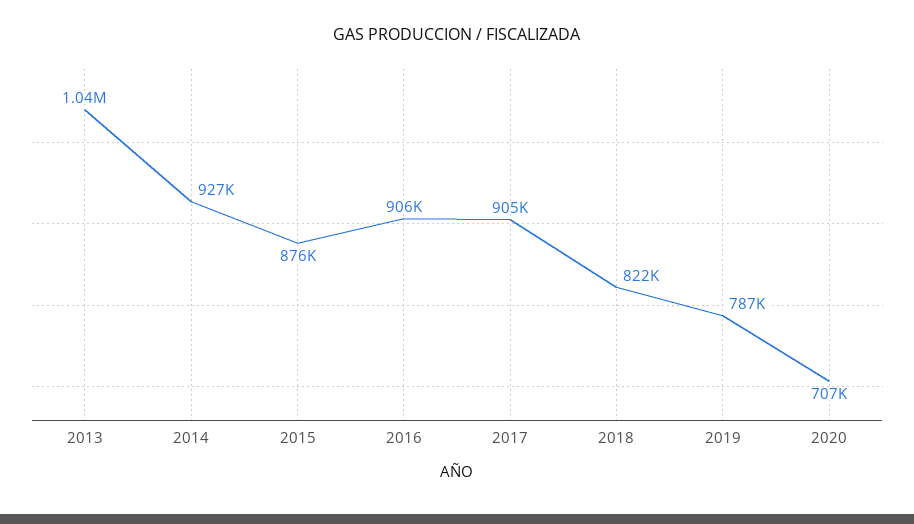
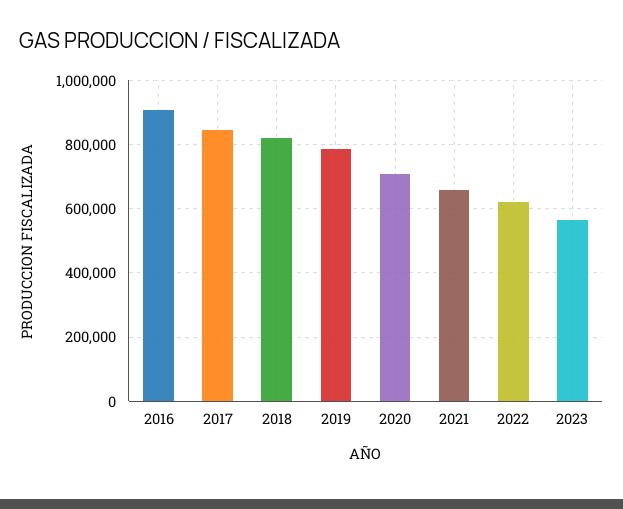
2013: 1040000 -> none
2014: 927000 -> none
2015: 876000 -> none
2017: 905000 -> 840000
2021: none -> 660000
2022: none -> 620000
2023: none -> 560000

